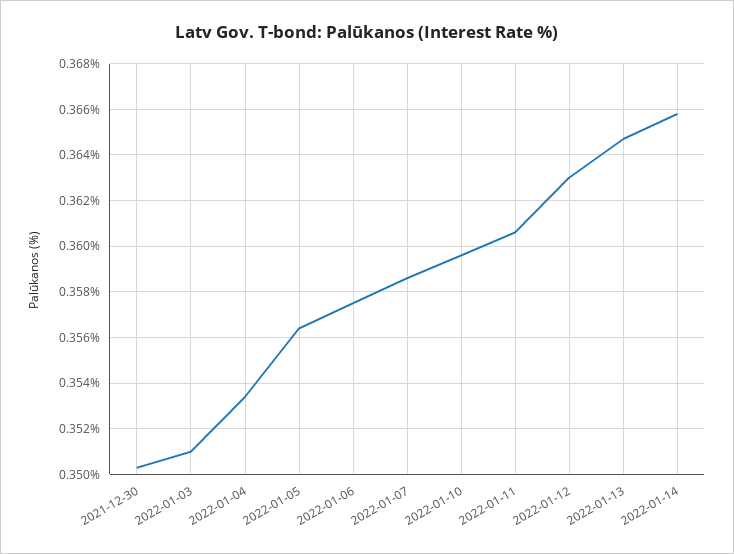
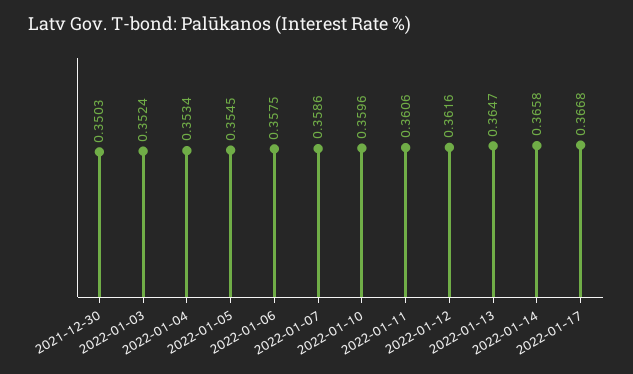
2022-01-03: 0.351 -> 0.3524
2022-01-05: 0.3565 -> 0.3545
2022-01-12: 0.363 -> 0.3616
2022-01-17: none -> 0.3668

